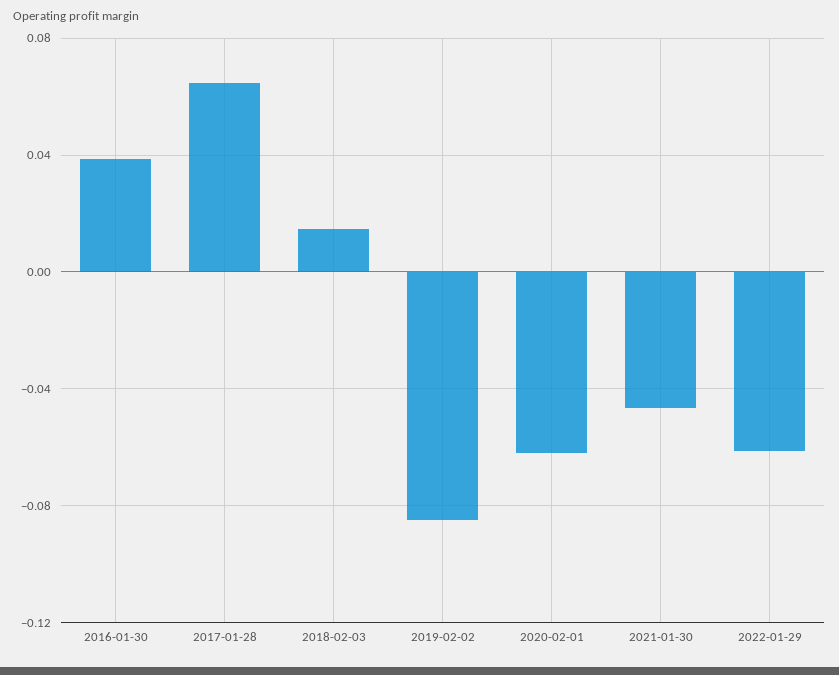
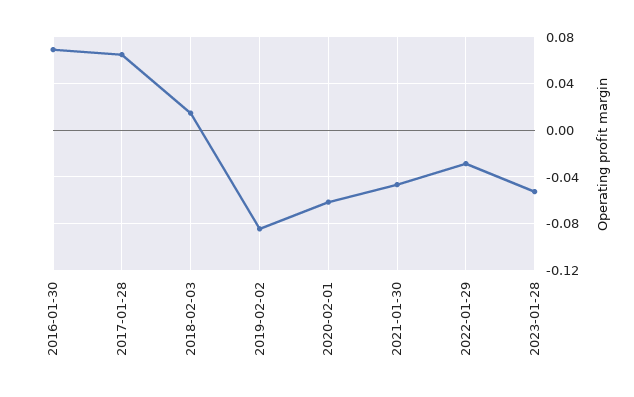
2016-01-30: 0.04 -> 0.07
2022-01-29: -0.06 -> -0.03
2023-01-28: none -> -0.05

